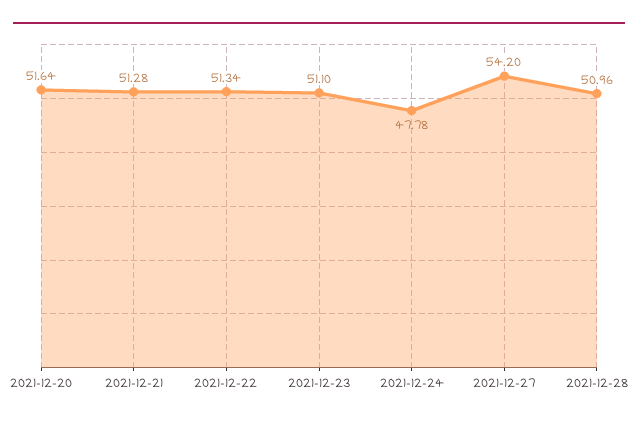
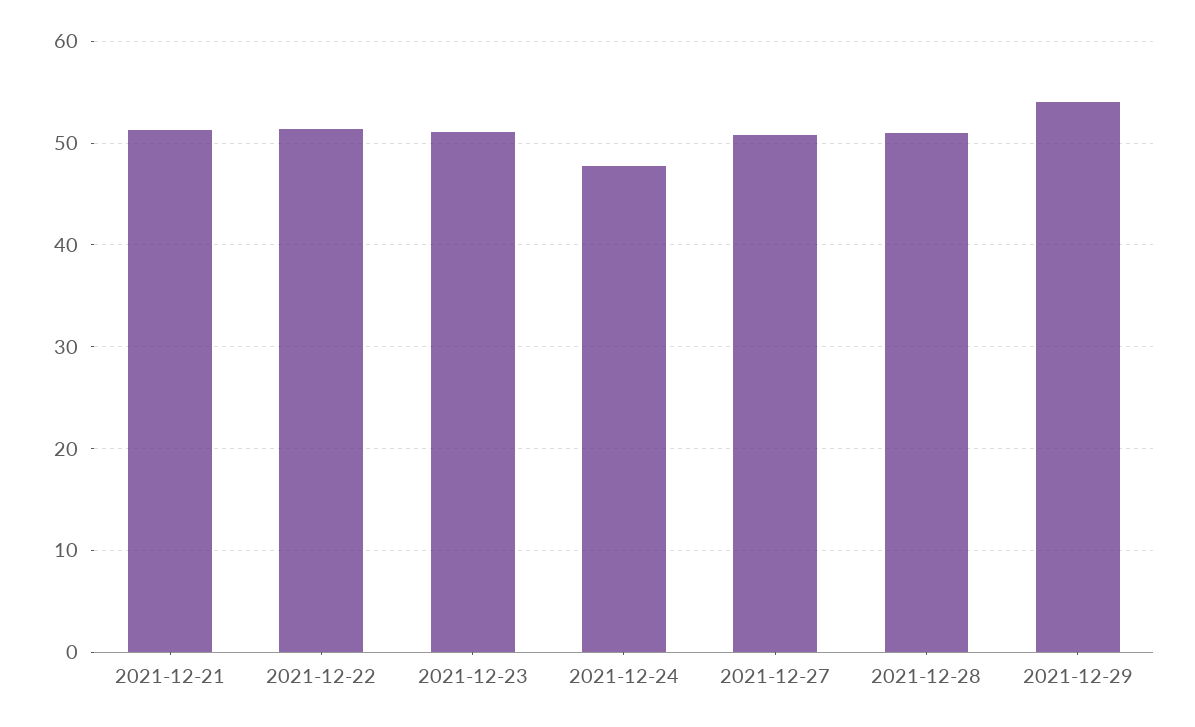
2021-12-20: 51.64 -> none
2021-12-27: 54.2 -> 51
2021-12-29: none -> 54

